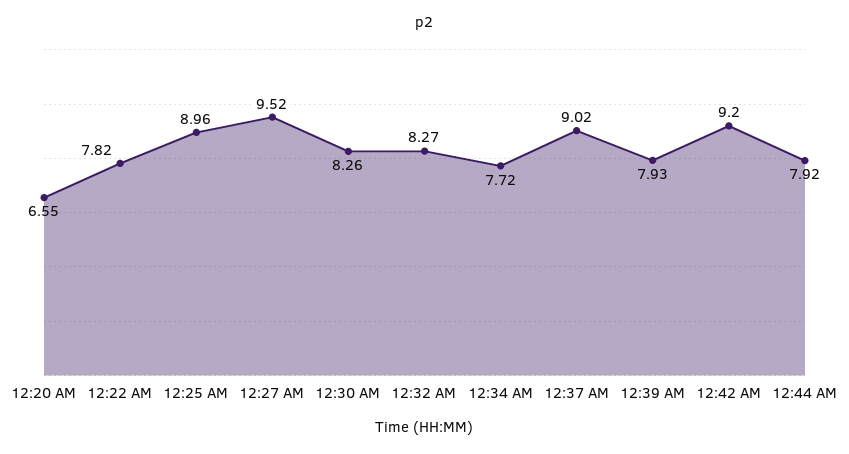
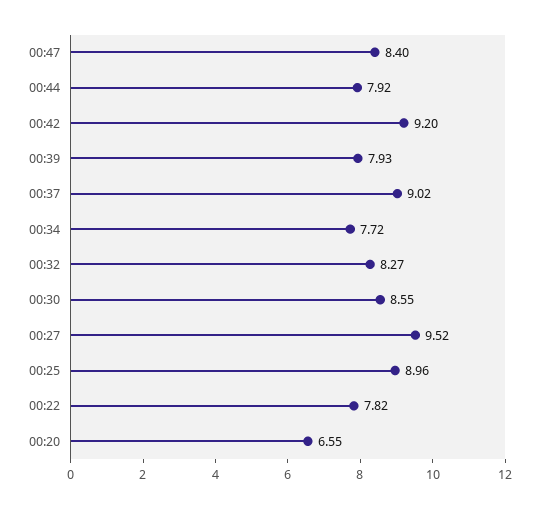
12:30 AM: 8.26 -> 8.55
00:47: none -> 8.4

